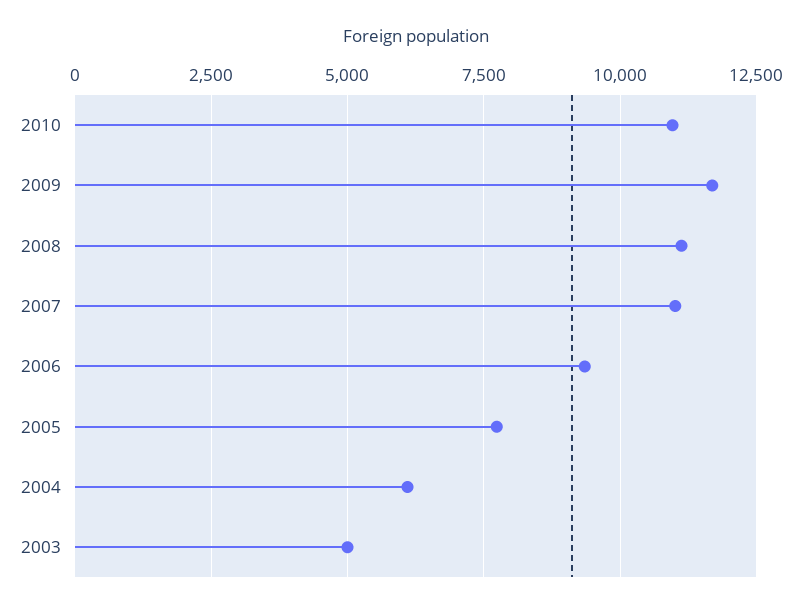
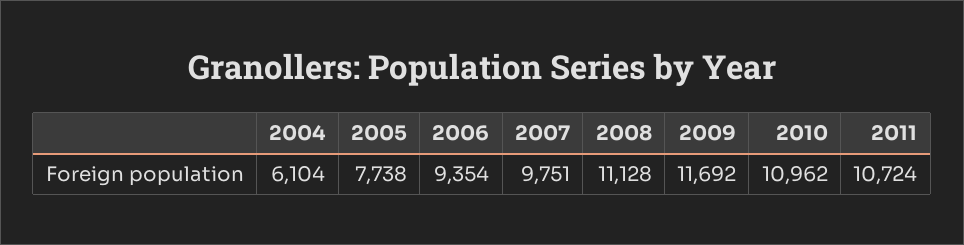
2007: 11000 -> 9751
2003: 5000 -> none
2011: none -> 10724

